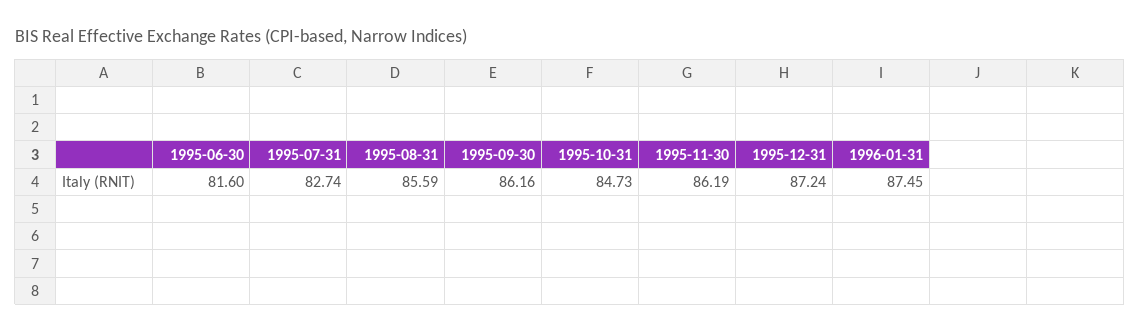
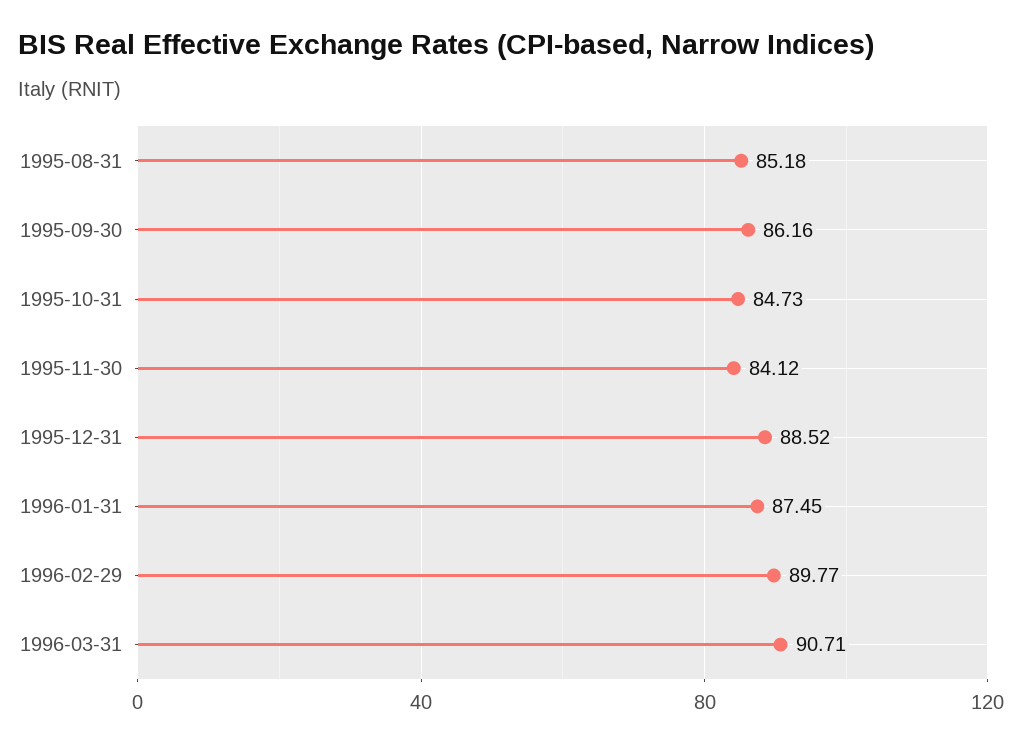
1995-06-30: 81.6 -> none
1995-07-31: 82.74 -> none
1995-08-31: 85.59 -> 85.18
1995-11-30: 86.19 -> 84.12
1995-12-31: 87.24 -> 88.52
1996-02-29: none -> 89.77
1996-03-31: none -> 90.71

